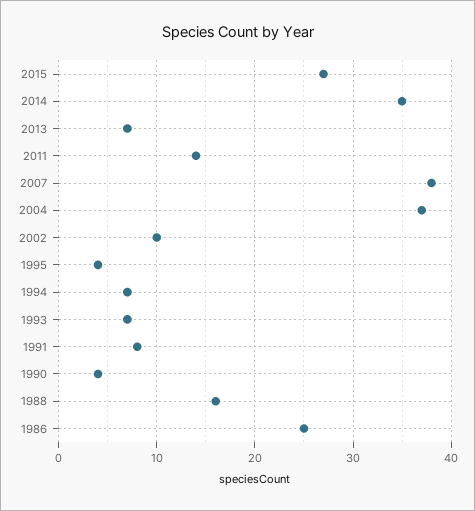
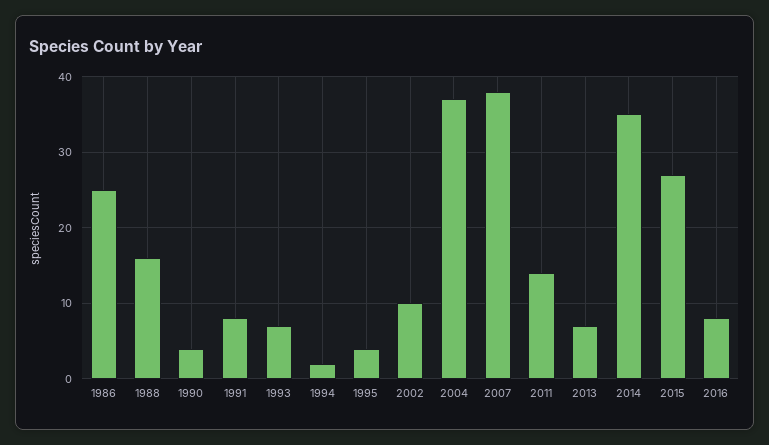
1994: 7 -> 2
2016: none -> 8

